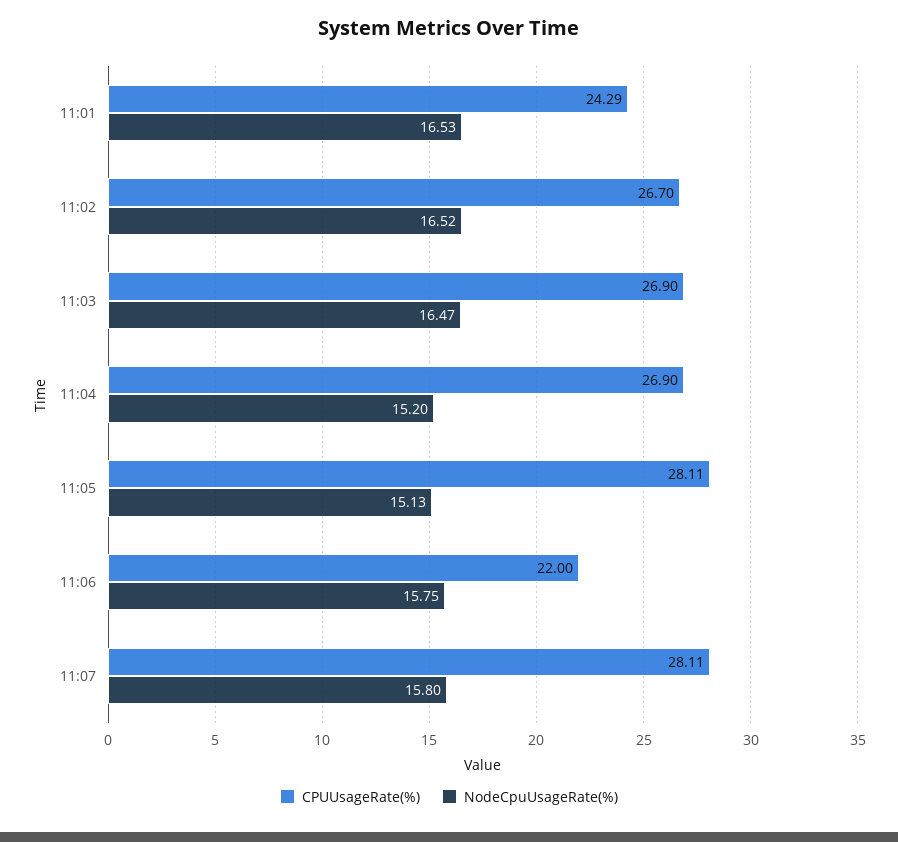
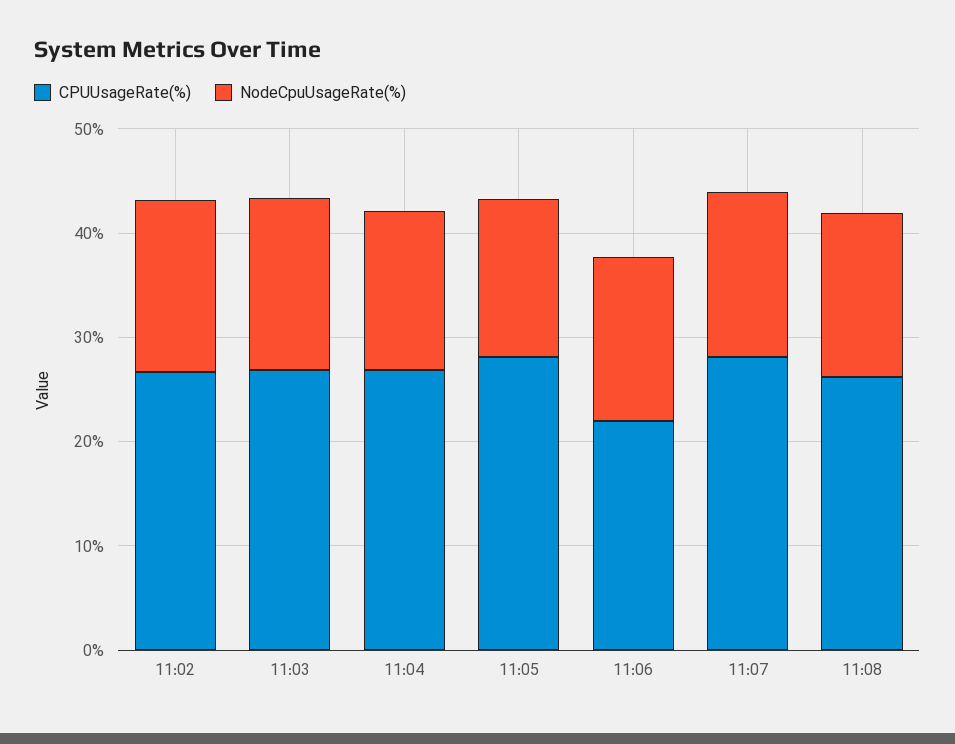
CPUUsageRate(%), 11:01: 24.29 -> none
NodeCpuUsageRate(%), 11:01: 16.53 -> none
CPUUsageRate(%), 11:08: none -> 26
NodeCpuUsageRate(%), 11:08: none -> 16

